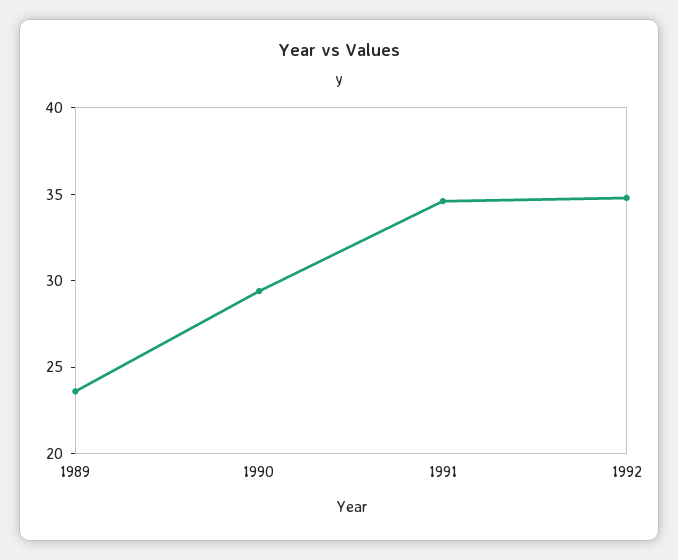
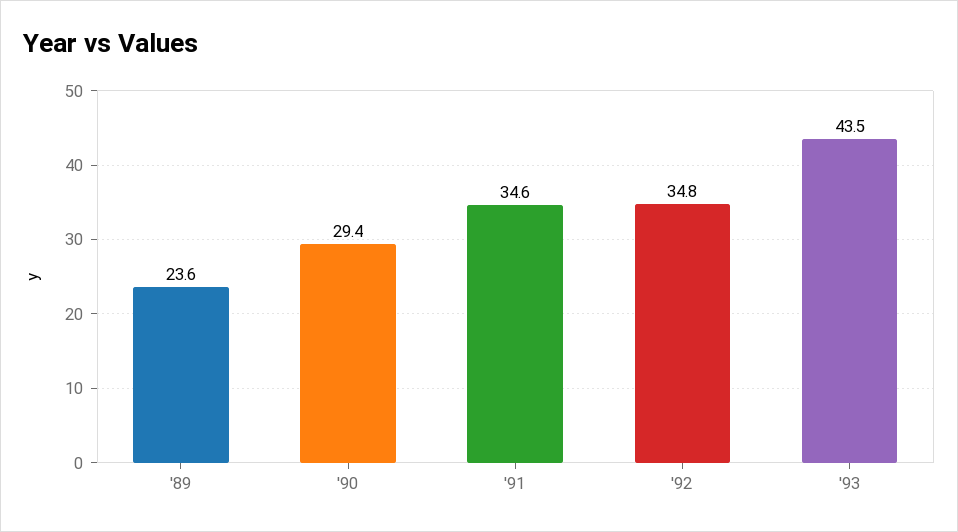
'93: none -> 43.5

